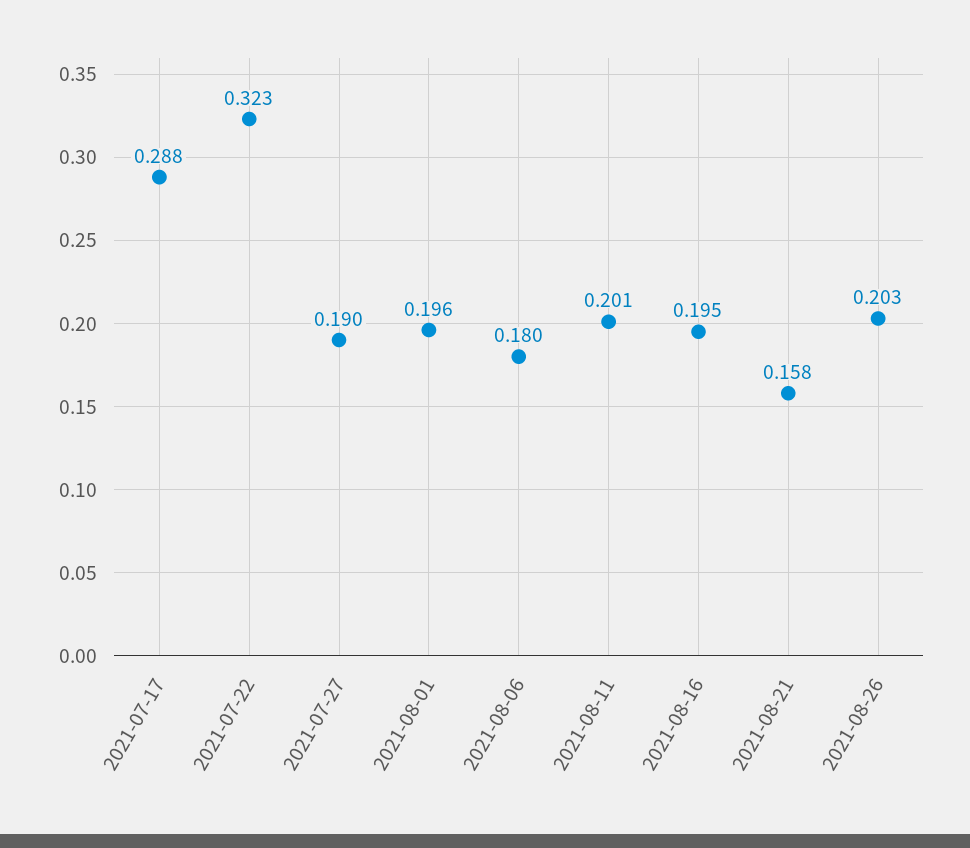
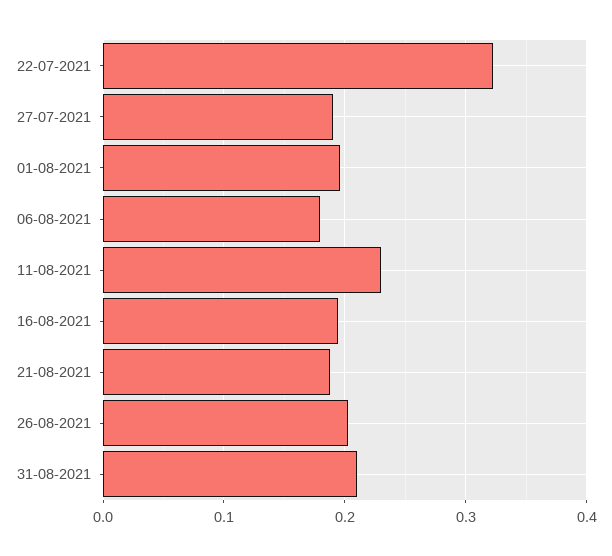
2021-07-17: 0.288 -> none
2021-08-11: 0.201 -> 0.23
2021-08-21: 0.158 -> 0.19
31-08-2021: none -> 0.21

